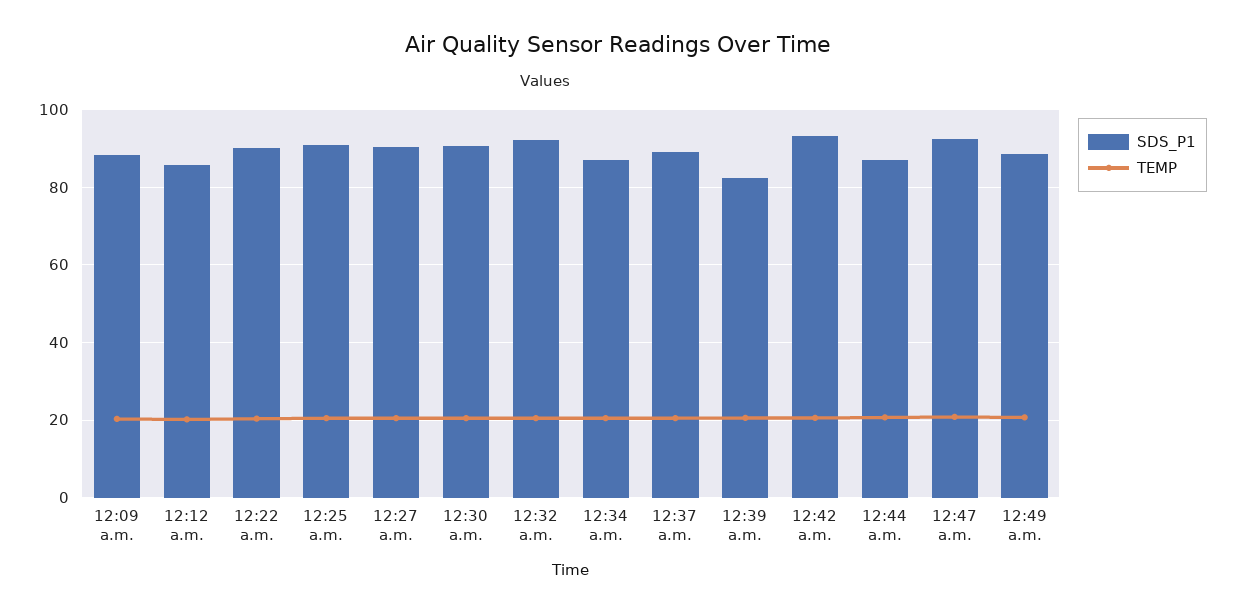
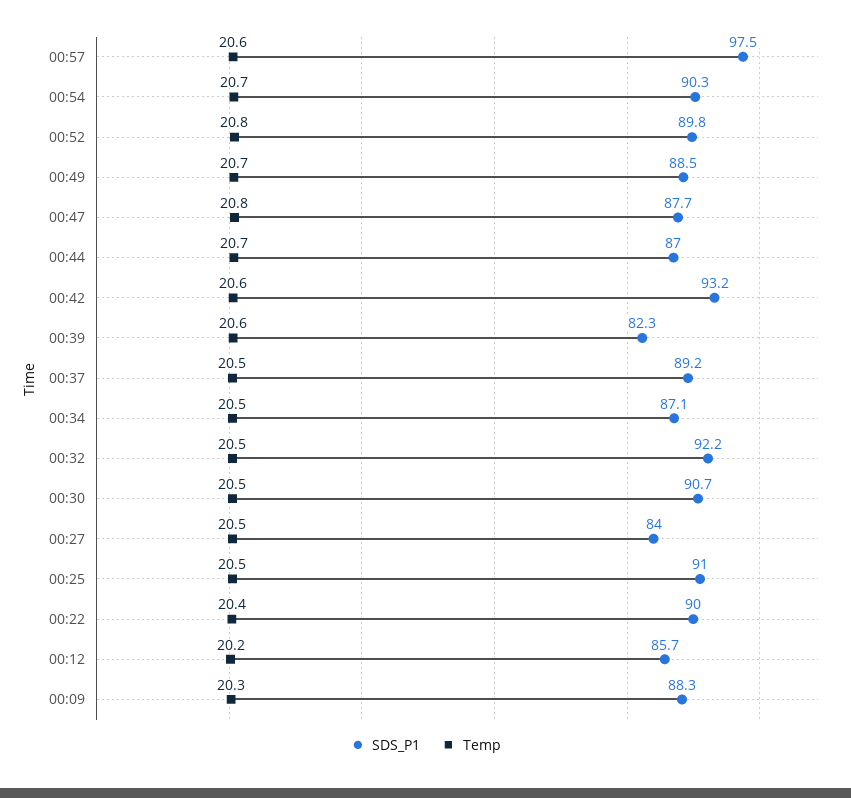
SDS_P1, 12:27 a.m.: 90 -> 84
SDS_P1, 12:47 a.m.: 92 -> 87.7
SDS_P1, 00:57: none -> 97.5
TEMP, 00:57: none -> 20.6
SDS_P1, 00:54: none -> 90.3
TEMP, 00:54: none -> 20.7
SDS_P1, 00:52: none -> 89.8
TEMP, 00:52: none -> 20.8

